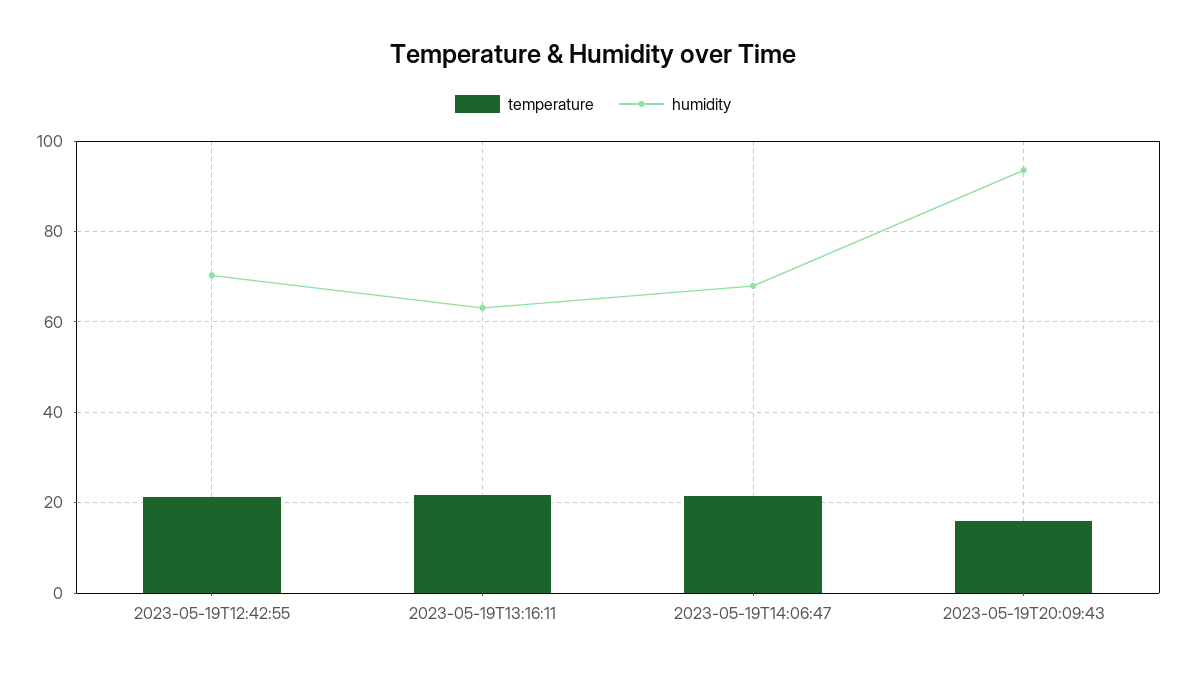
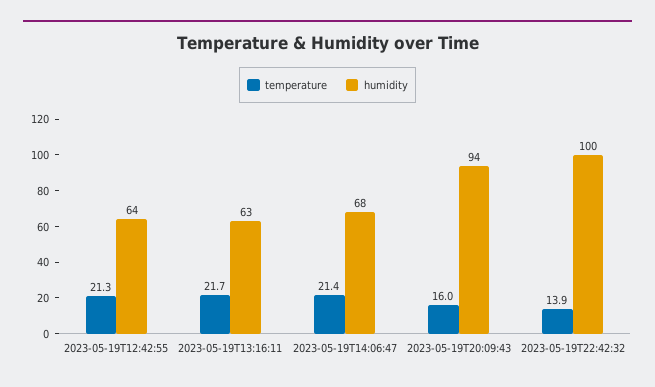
humidity, 2023-05-19T12:42:55: 70 -> 64
temperature, 2023-05-19T22:42:32: none -> 13.9
humidity, 2023-05-19T22:42:32: none -> 100

